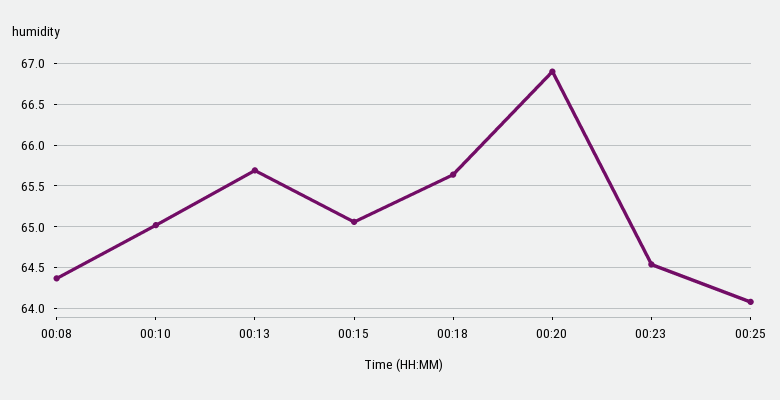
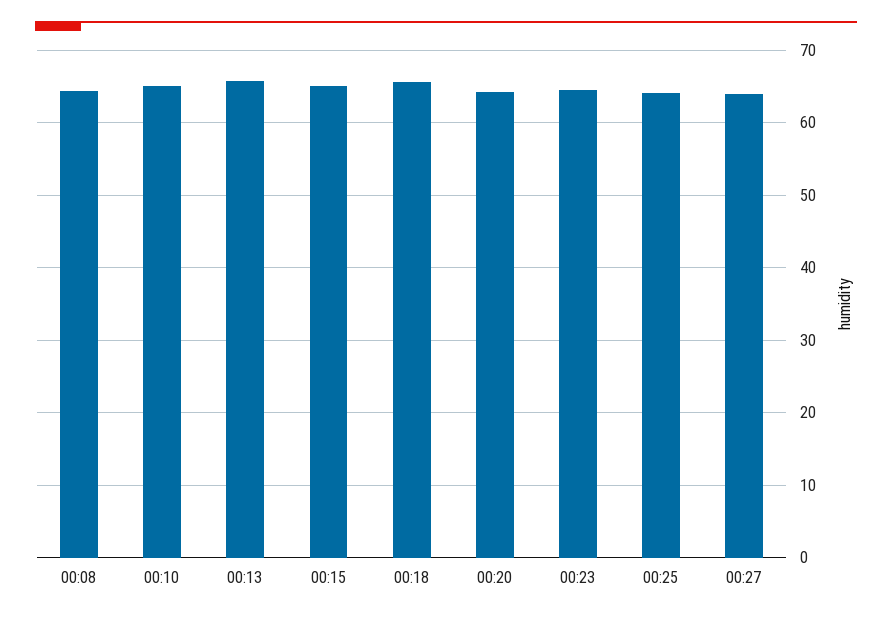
00:20: 66.9 -> 64
00:27: none -> 64

